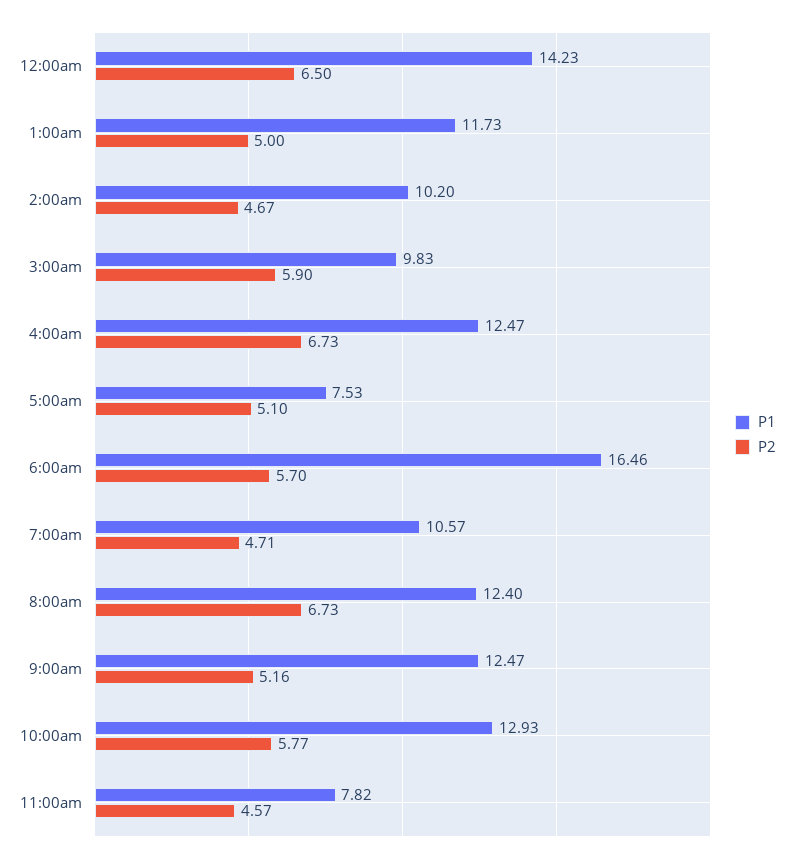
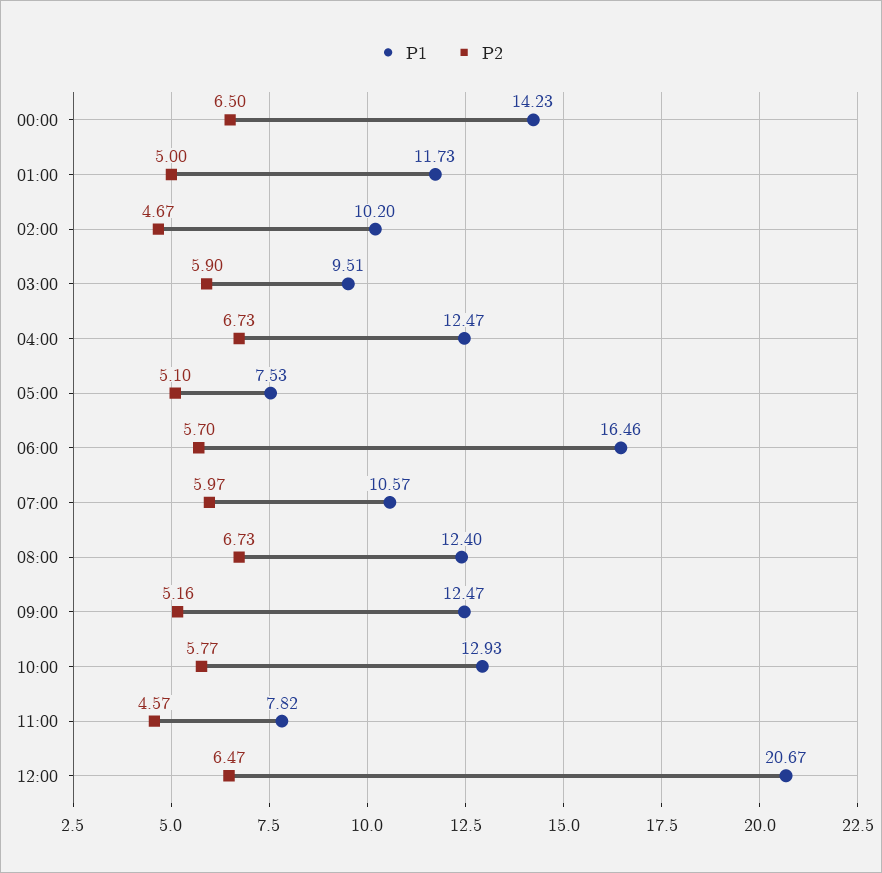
P1, 3:00am: 9.83 -> 9.51
P2, 7:00am: 4.71 -> 5.97
P1, 12:00: none -> 20.67
P2, 12:00: none -> 6.47

